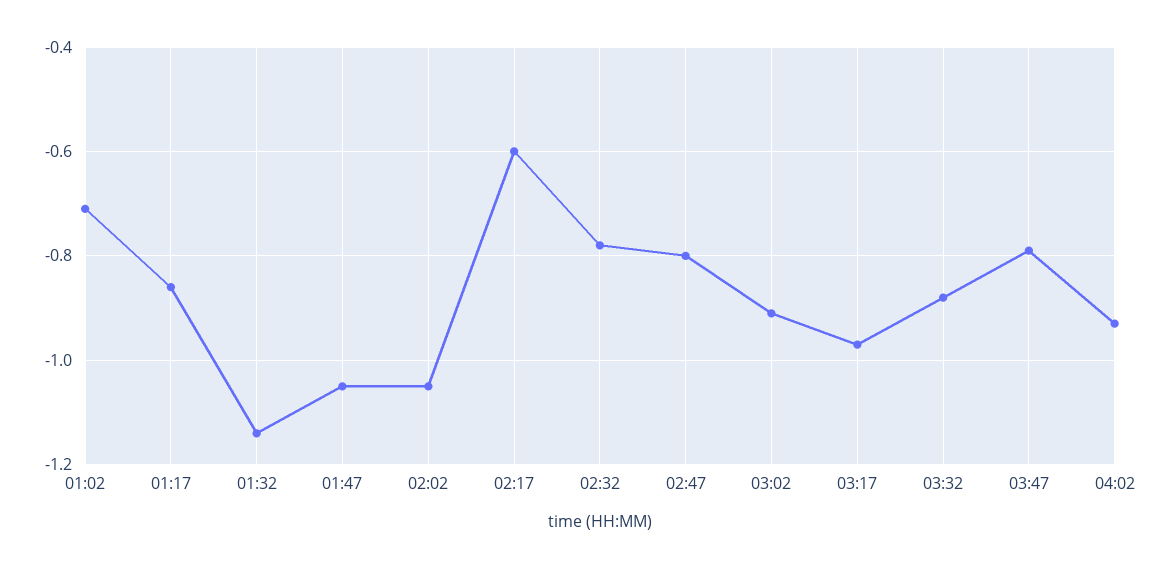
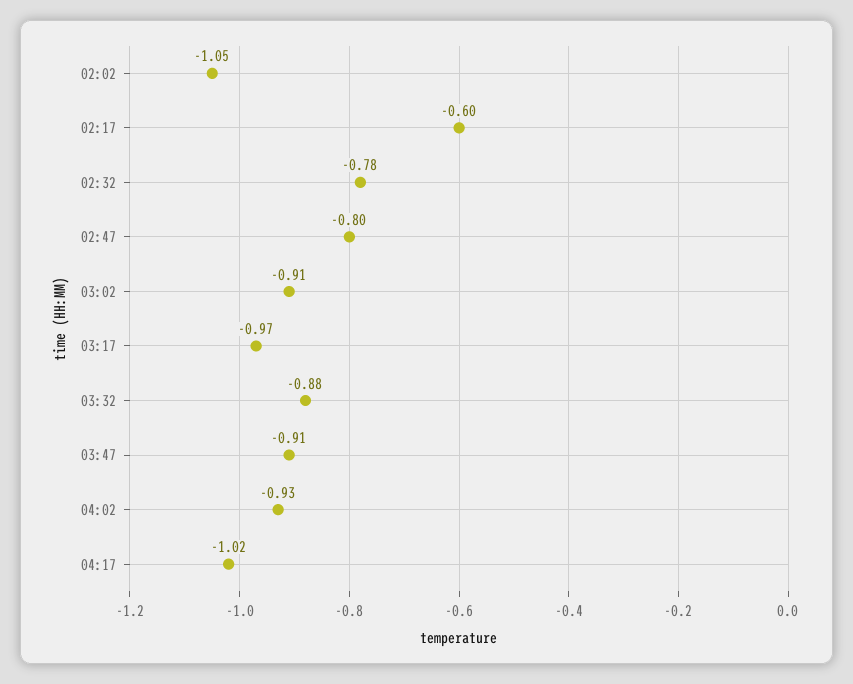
01:02: -0.7 -> none
01:17: -0.85 -> none
01:32: -1.15 -> none
01:47: -1.05 -> none
03:47: -0.8 -> -0.91
04:17: none -> -1.02

